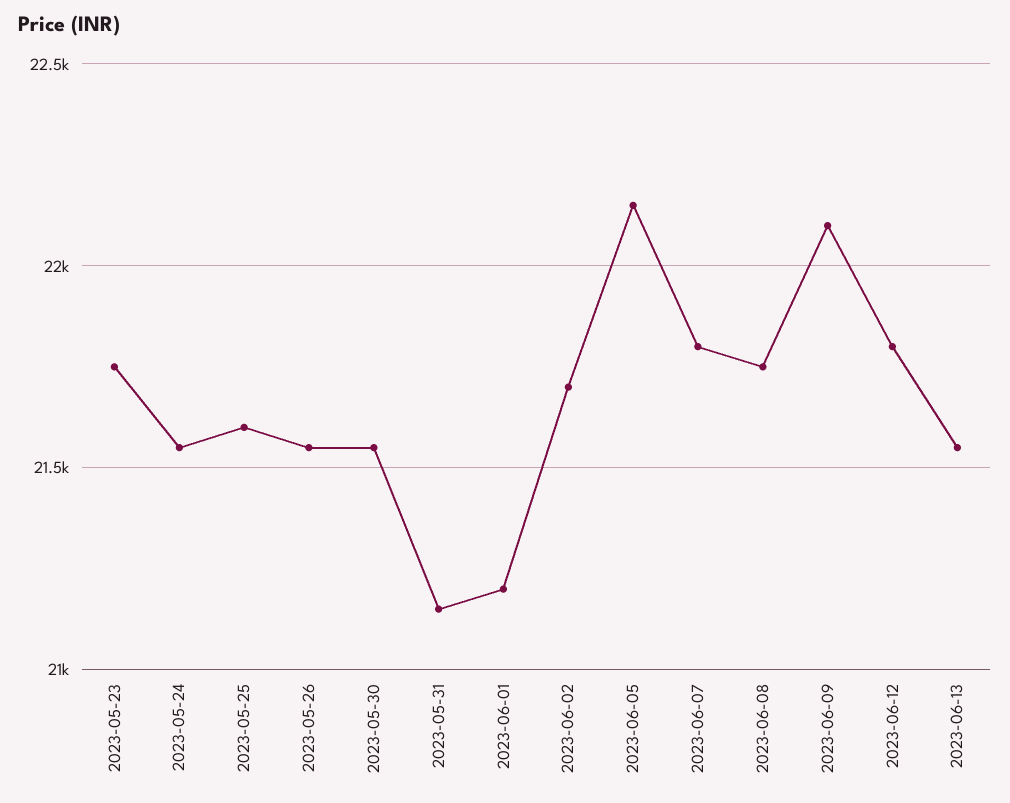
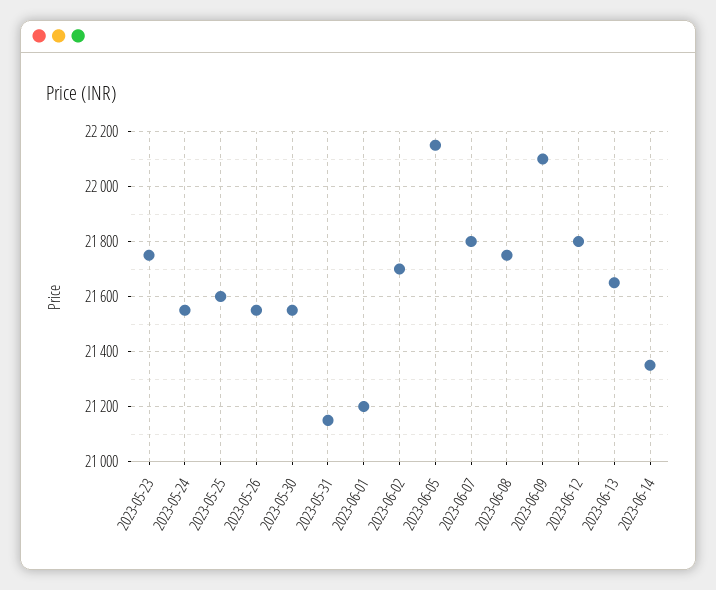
2023-06-13: 21550 -> 21650
2023-06-14: none -> 21350

